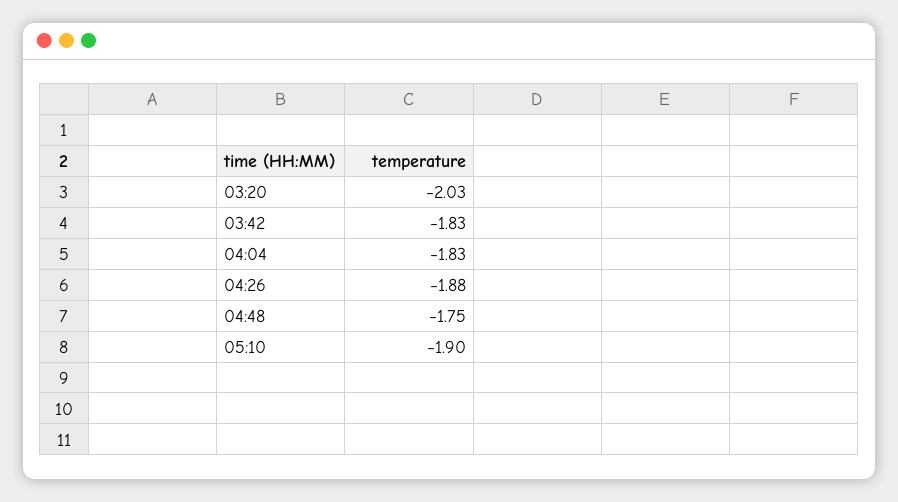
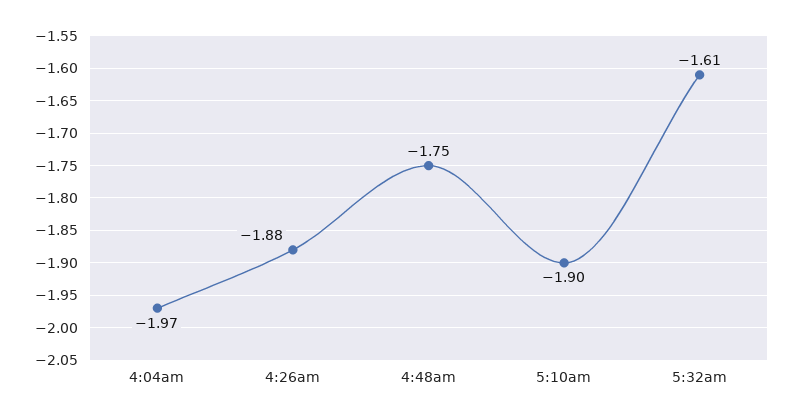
03:20: -2.03 -> none
03:42: -1.83 -> none
04:04: -1.83 -> -1.97
5:32am: none -> -1.61

